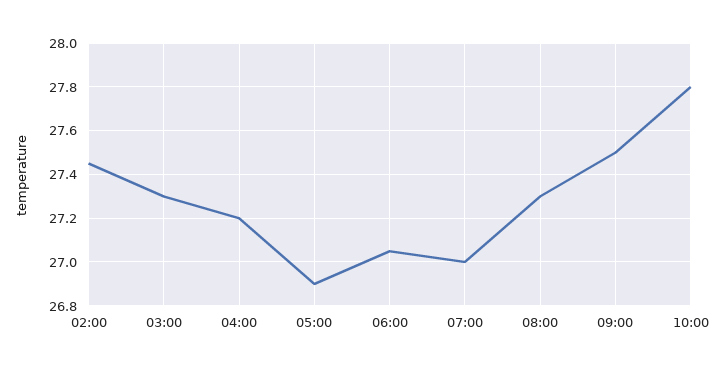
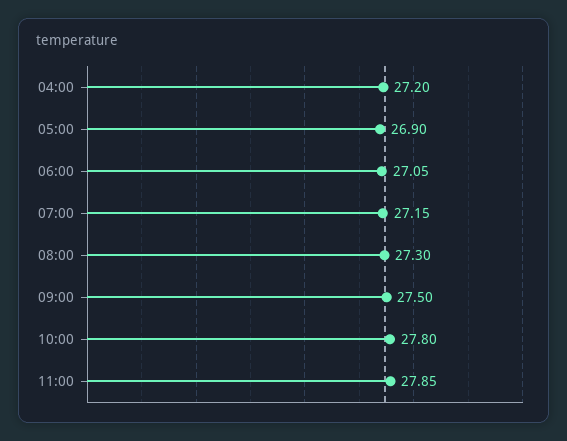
02:00: 27.45 -> none
03:00: 27.3 -> none
07:00: 27 -> 27.15
11:00: none -> 27.85

